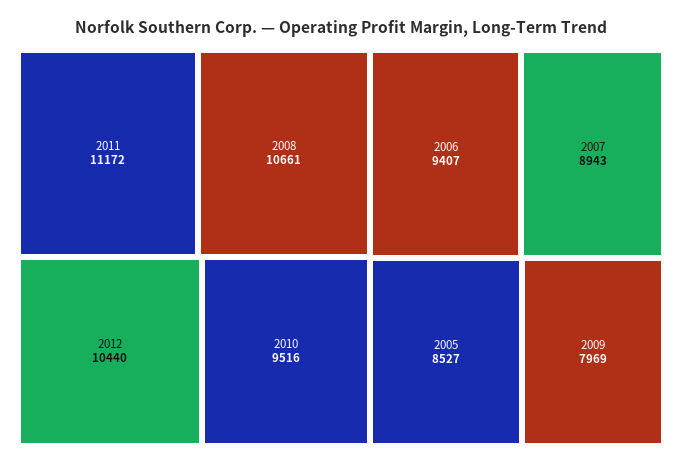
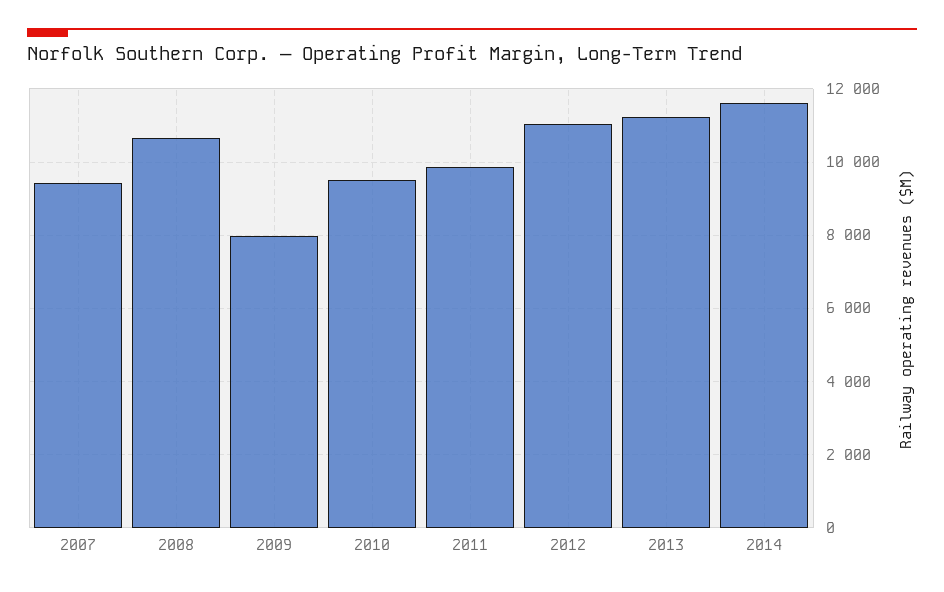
2011: 11172 -> 9800
2012: 10440 -> 11000
2006: 9407 -> none
2007: 8943 -> 9400
2005: 8527 -> none
2013: none -> 11200
2014: none -> 11600

